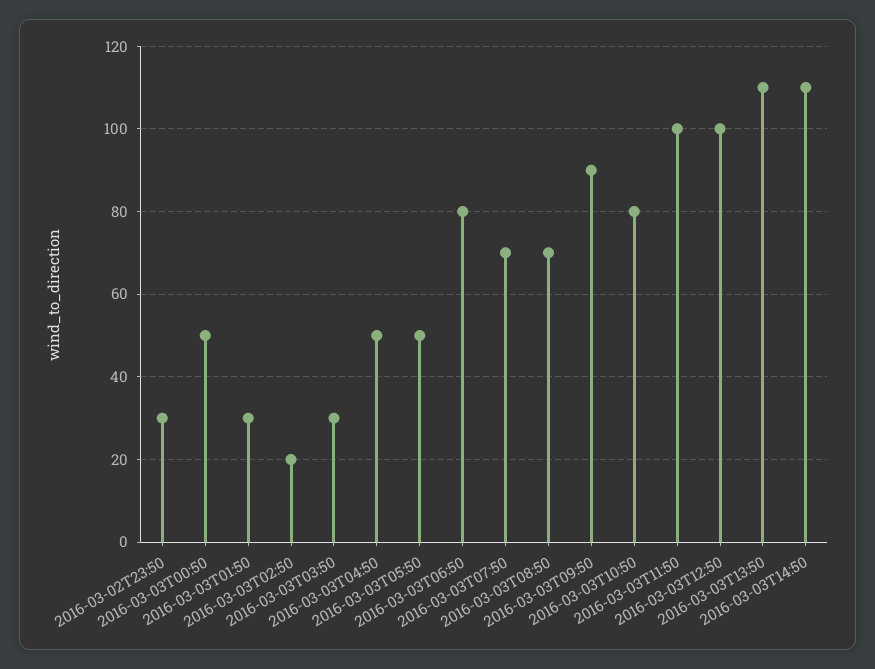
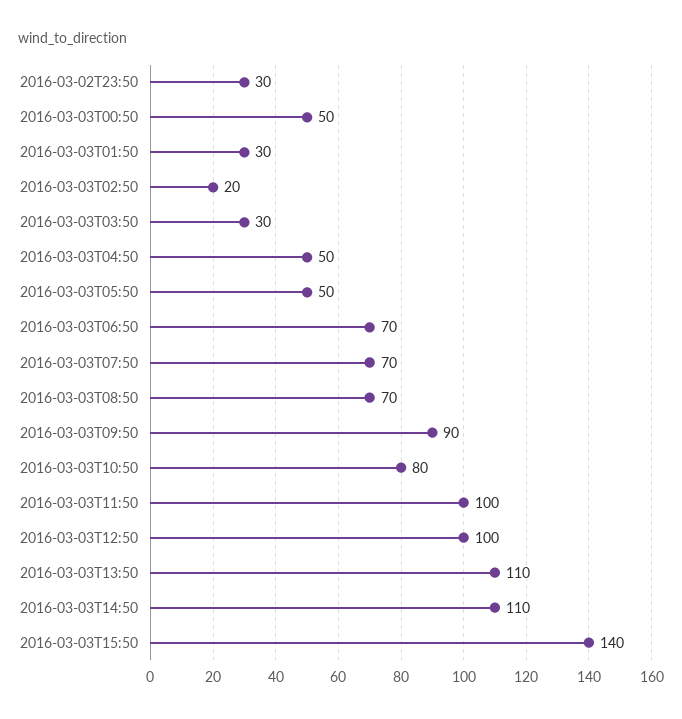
2016-03-03T06:50: 80 -> 70
2016-03-03T15:50: none -> 140

